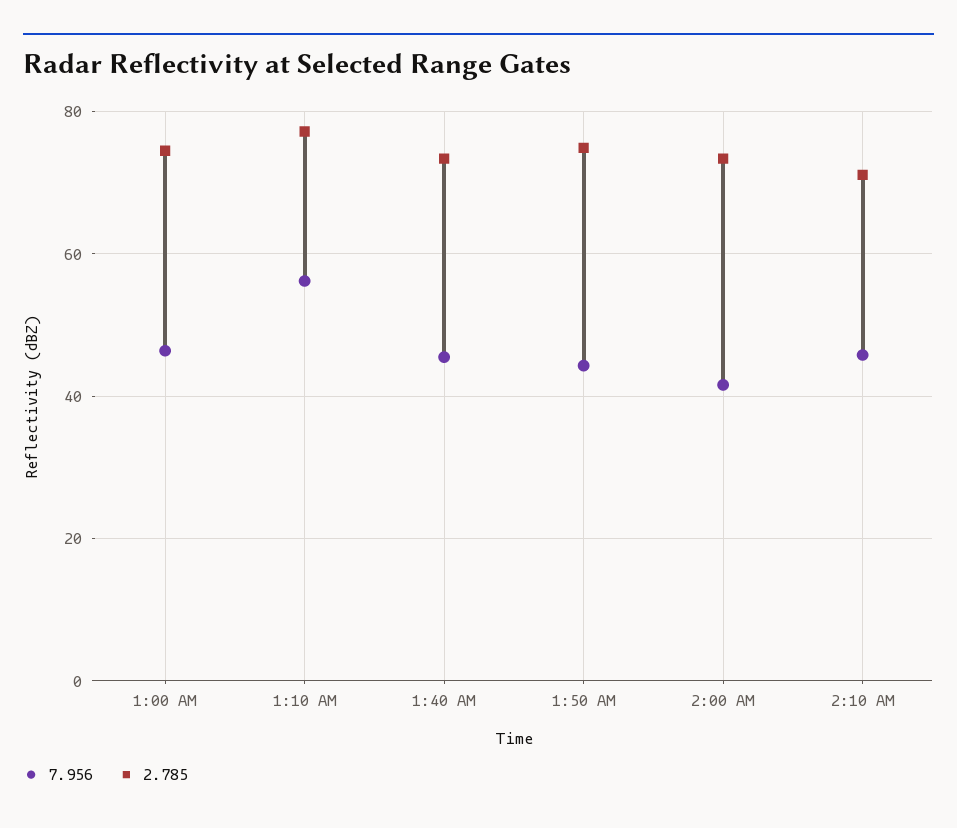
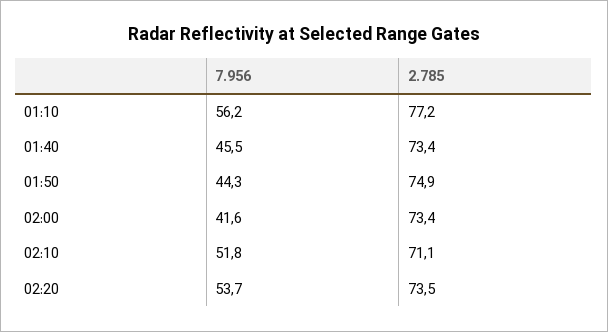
7.956, 1:00 AM: 46 -> none
2.785, 1:00 AM: 74 -> none
7.956, 2:10 AM: 46 -> 51.8
7.956, 02:20: none -> 53.7
2.785, 02:20: none -> 73.5

